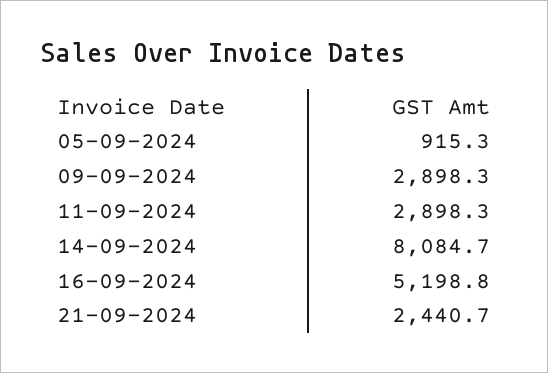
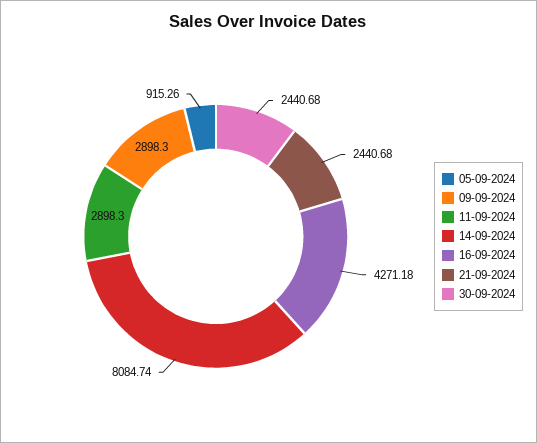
16-09-2024: 5198.8 -> 4271.18
30-09-2024: none -> 2440.68

